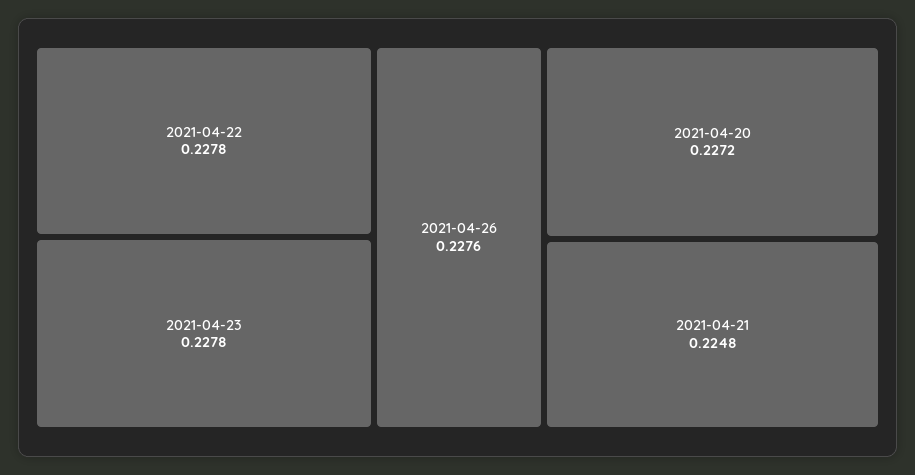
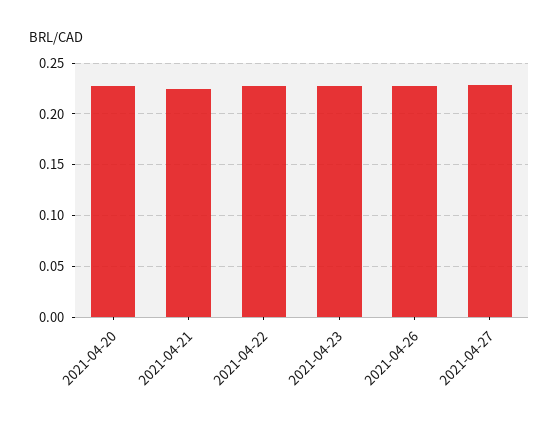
2021-04-27: none -> 0.23

